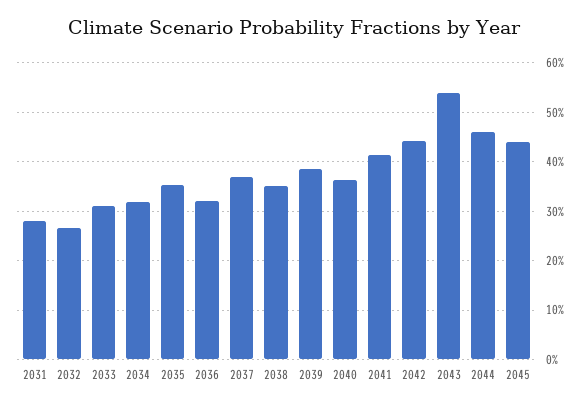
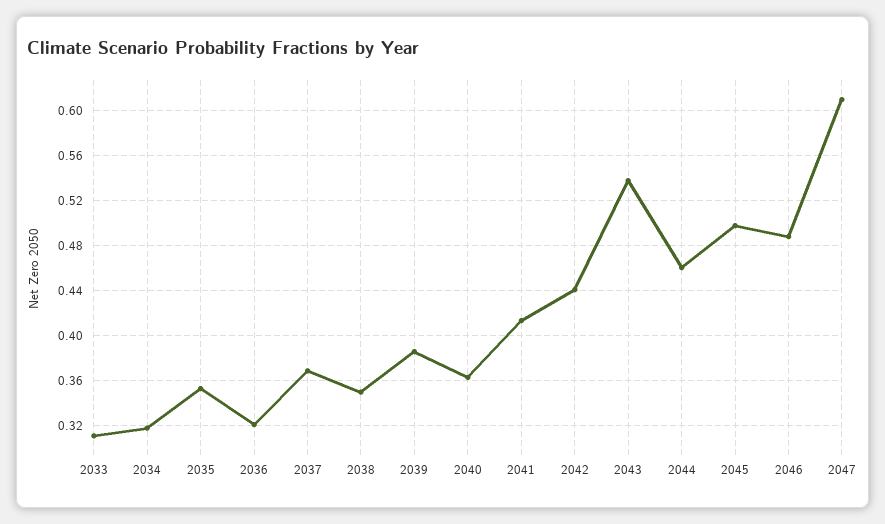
2031: 0.28 -> none
2032: 0.26 -> none
2045: 0.44 -> 0.5
2046: none -> 0.49
2047: none -> 0.61

